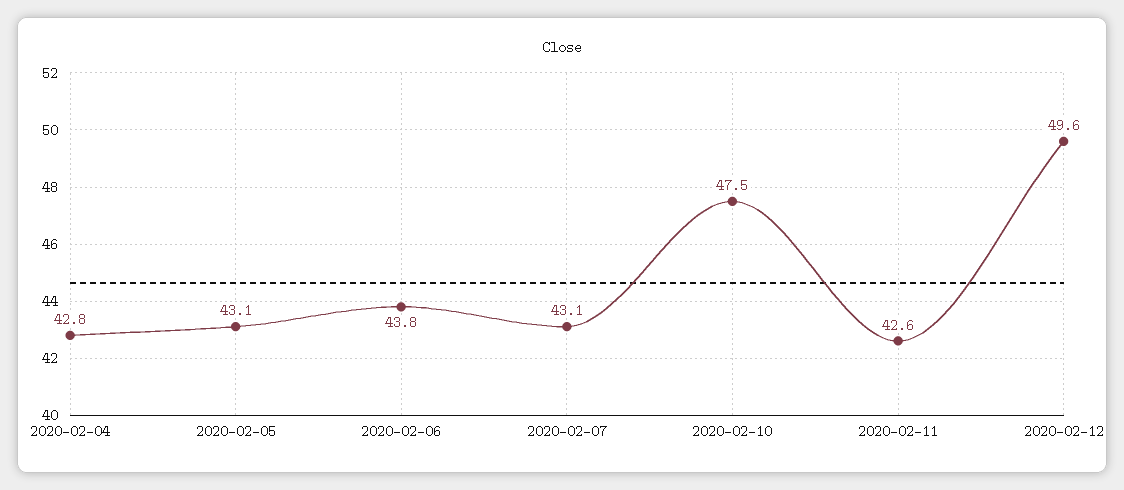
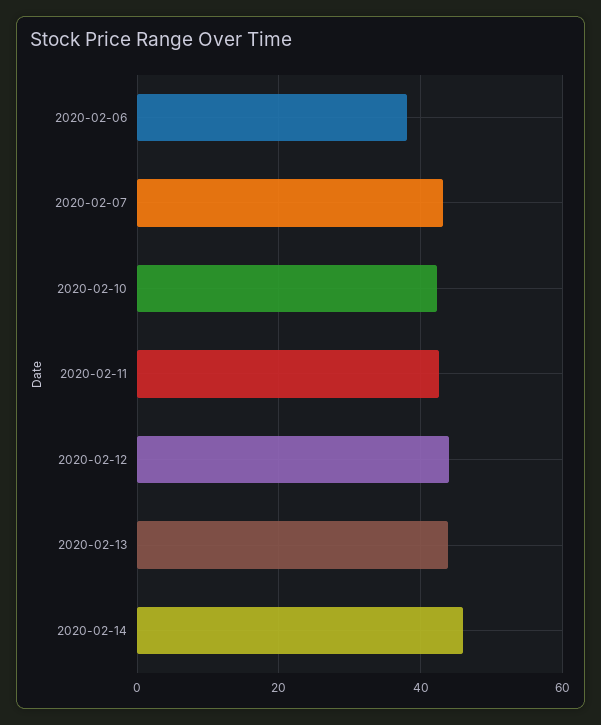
2020-02-04: 42.8 -> none
2020-02-05: 43.1 -> none
2020-02-06: 43.8 -> 38
2020-02-10: 47.5 -> 42
2020-02-12: 49.6 -> 44
2020-02-13: none -> 44
2020-02-14: none -> 46

